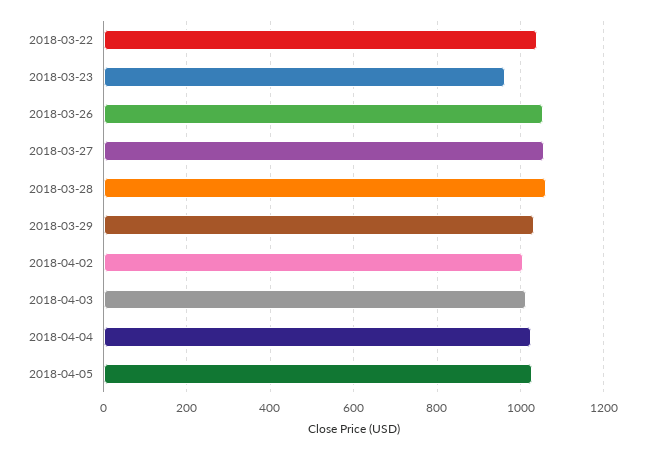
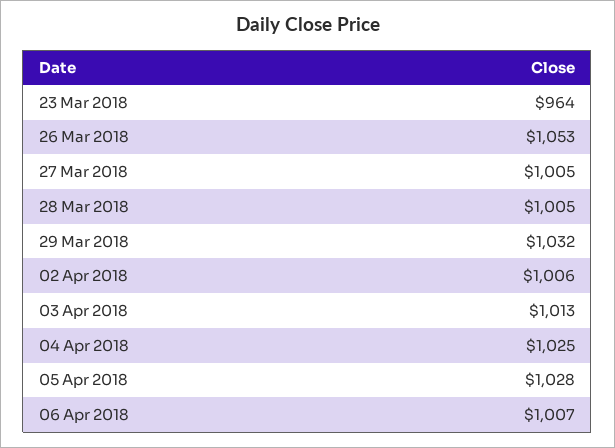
2018-03-22: 1040 -> none
2018-03-27: 1060 -> 1005
2018-03-28: 1060 -> 1005
06 Apr 2018: none -> 1007

